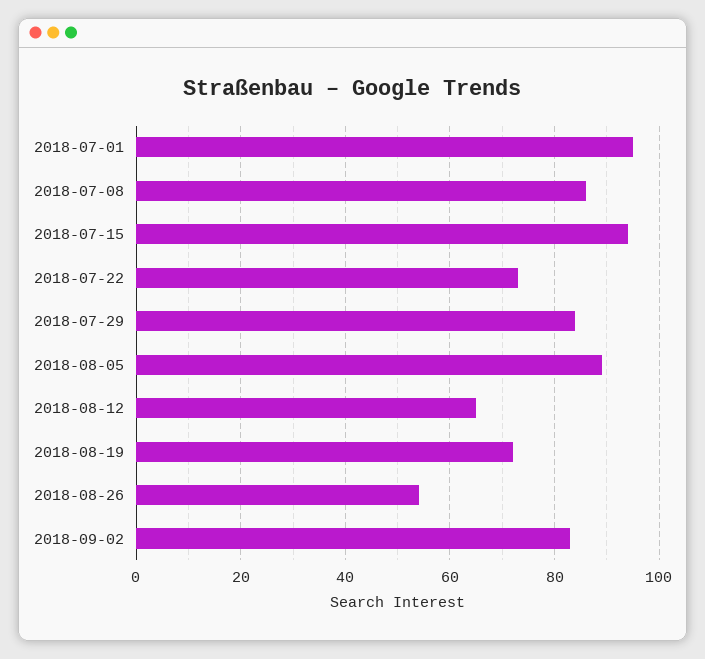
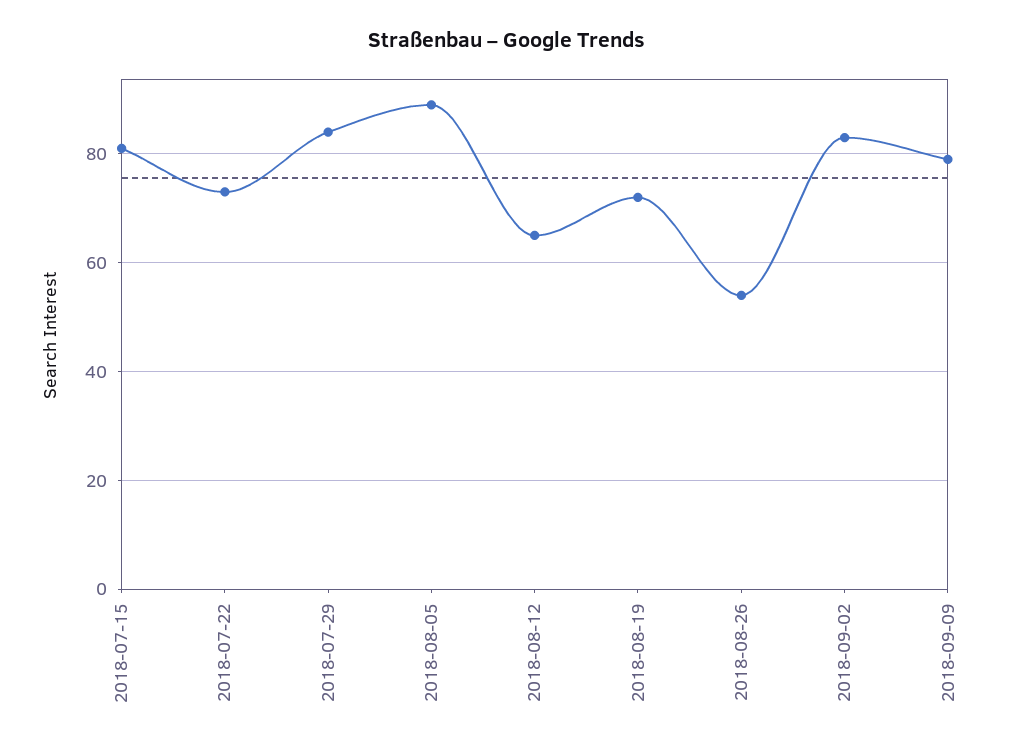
2018-07-01: 95 -> none
2018-07-08: 85 -> none
2018-07-15: 95 -> 80
2018-09-09: none -> 80

